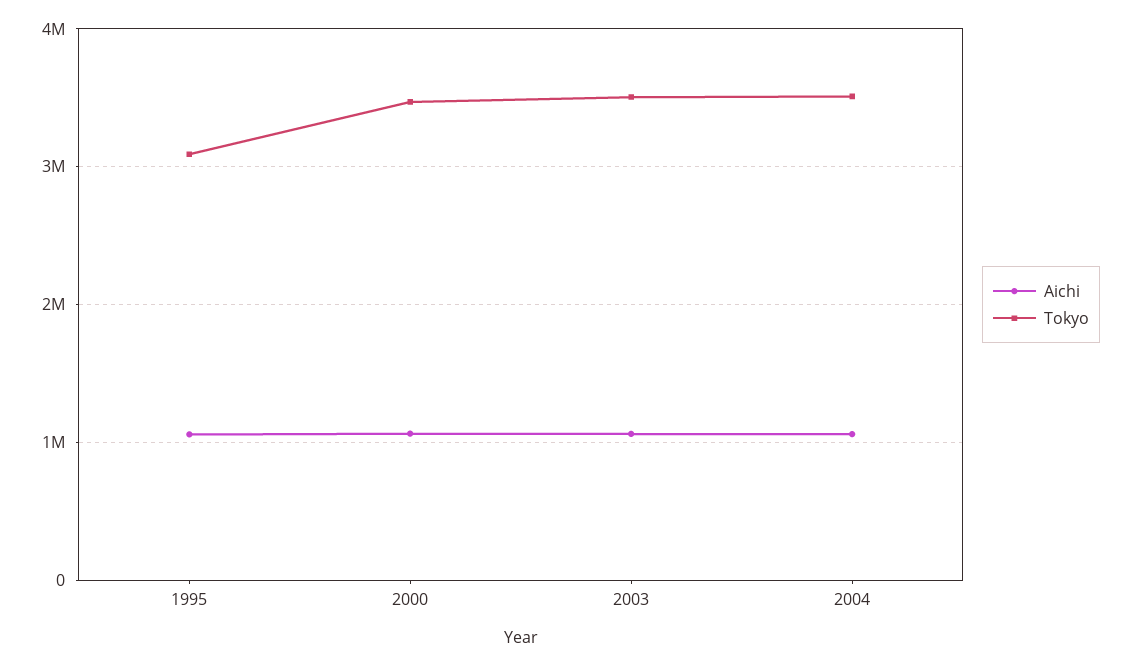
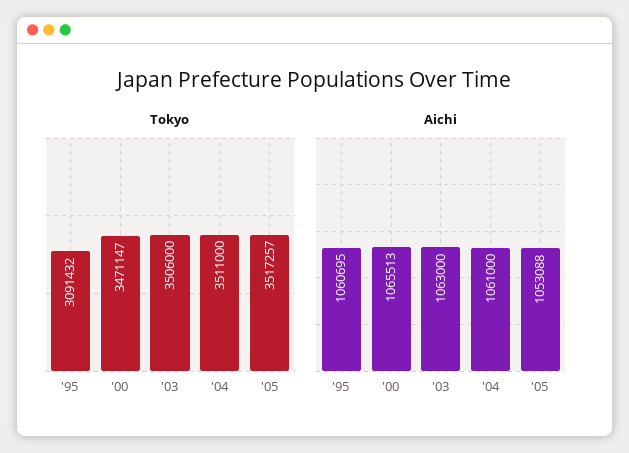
Tokyo, '05: none -> 3517257
Aichi, '05: none -> 1053088

